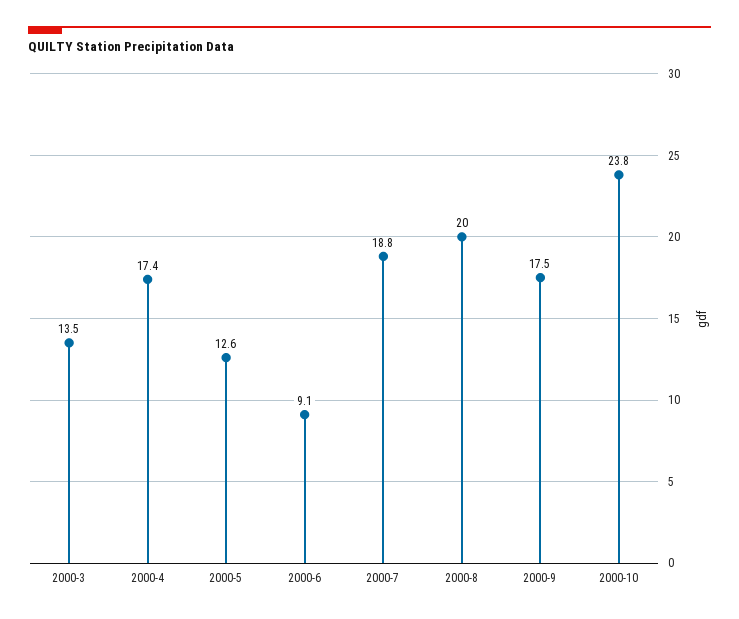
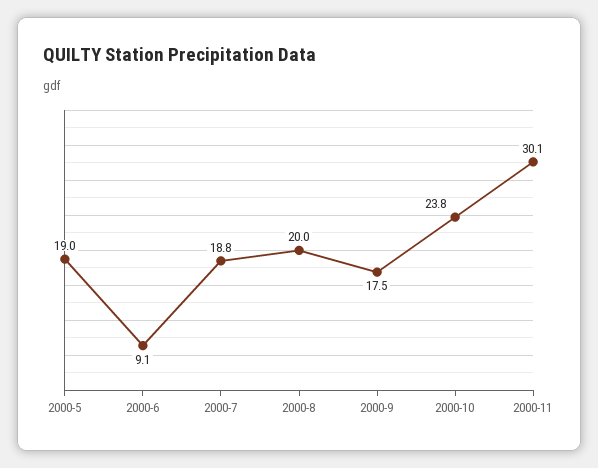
2000-3: 13.5 -> none
2000-4: 17.4 -> none
2000-5: 12.6 -> 19
2000-11: none -> 30.1

